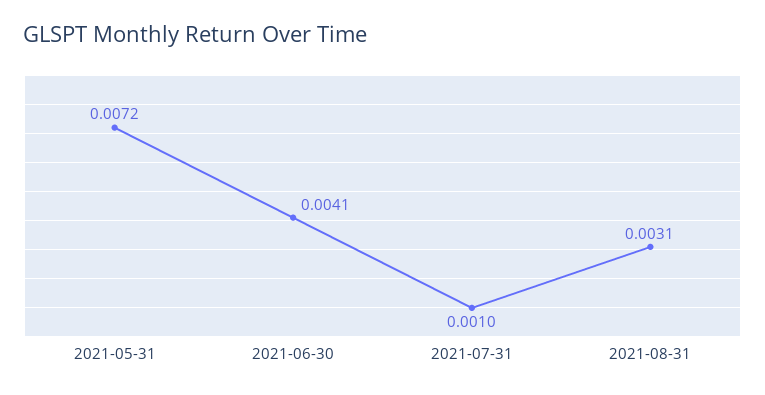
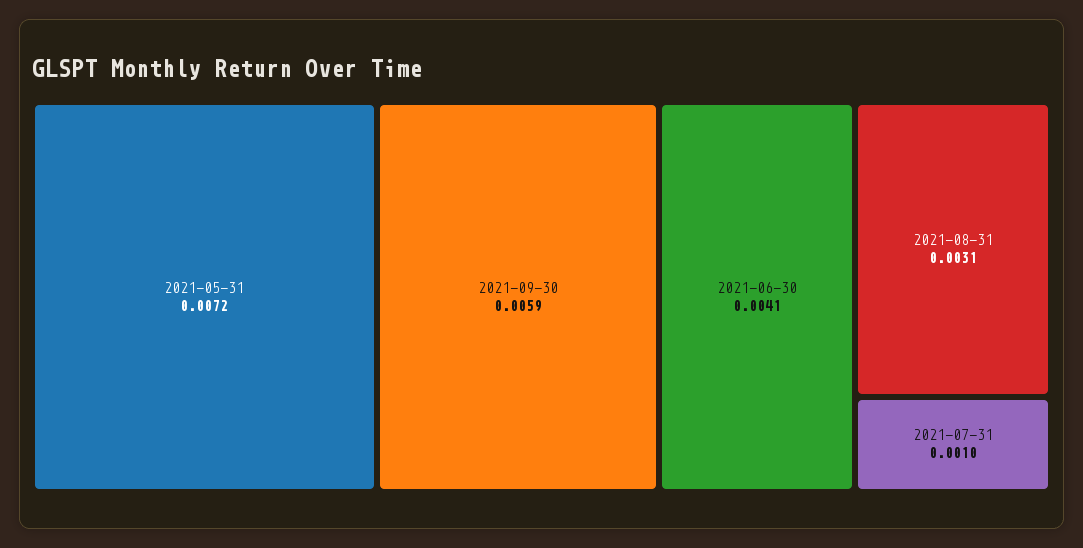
2021-09-30: none -> 0.0059

